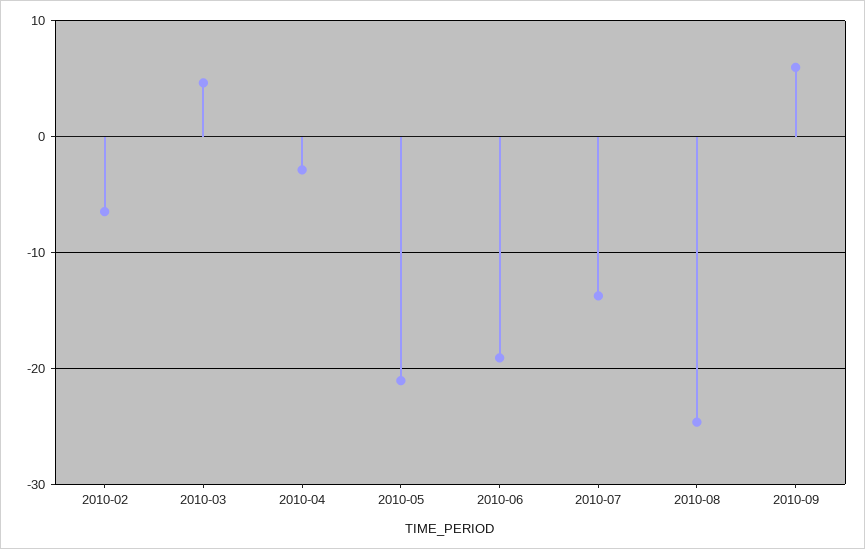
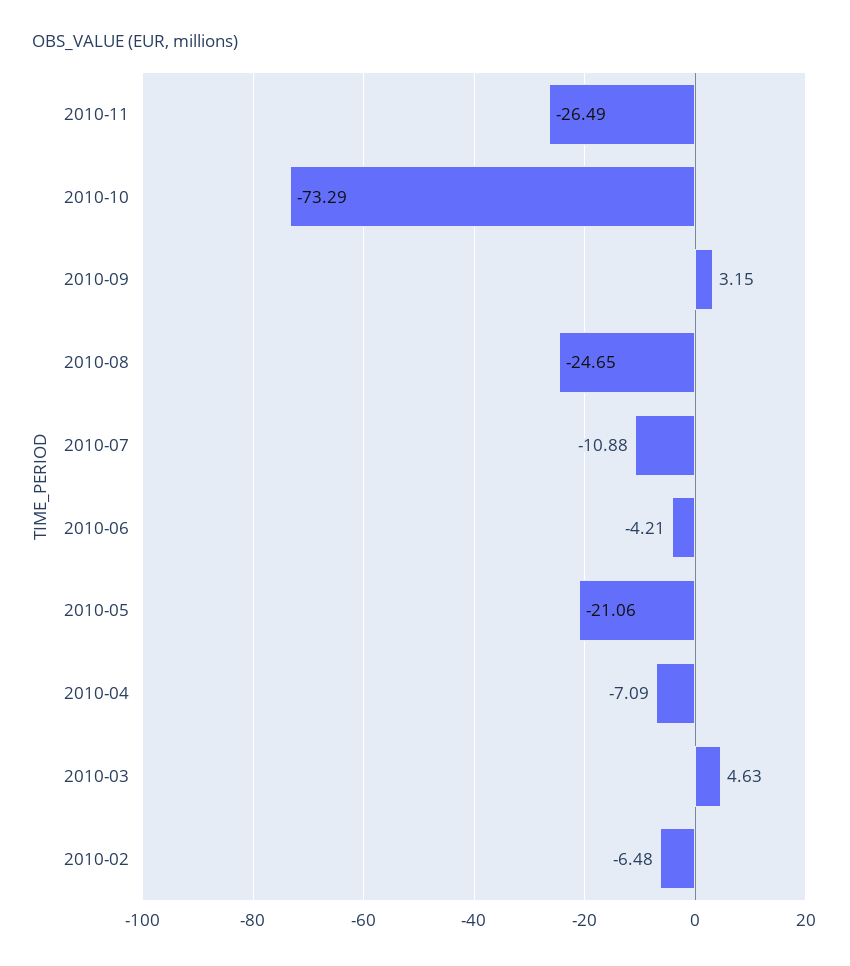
2010-04: -3 -> -7.09
2010-06: -19 -> -4.21
2010-07: -14 -> -10.88
2010-09: 6 -> 3.15
2010-11: none -> -26.49
2010-10: none -> -73.29

